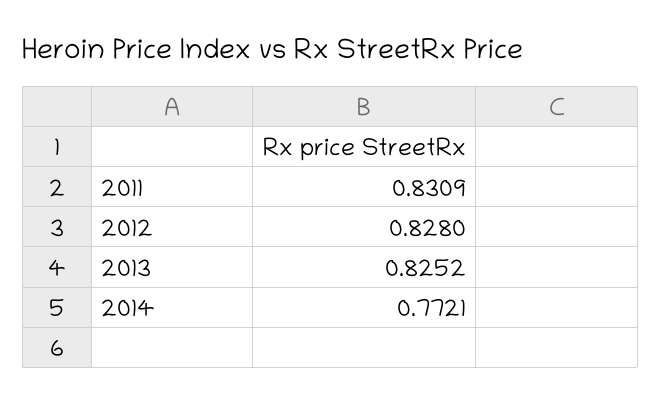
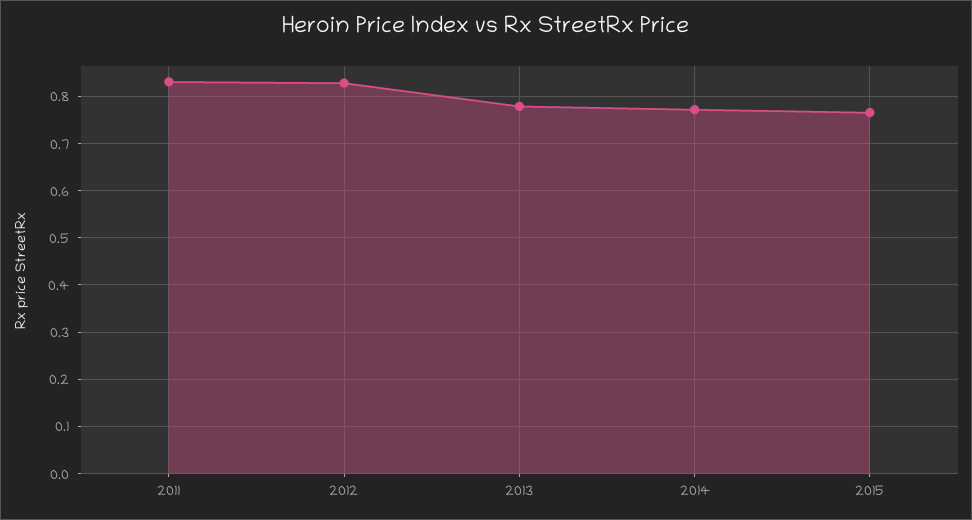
2013: 0.8252 -> 0.78
2015: none -> 0.76

